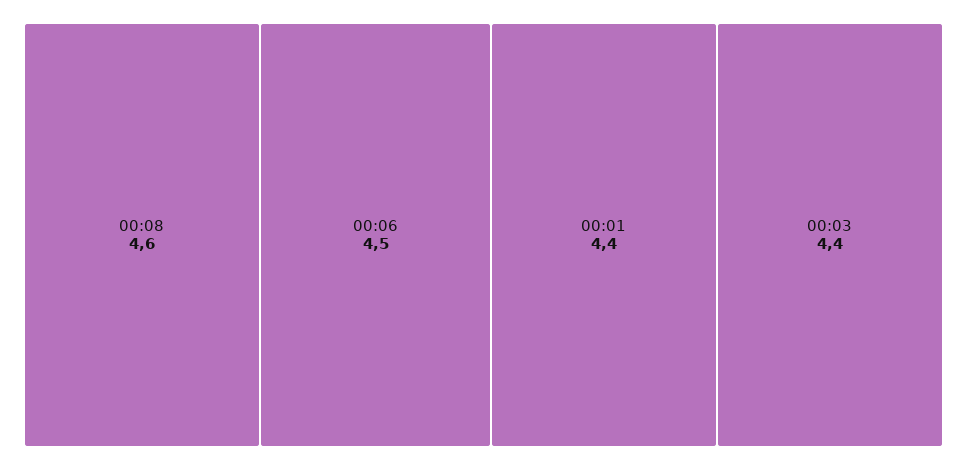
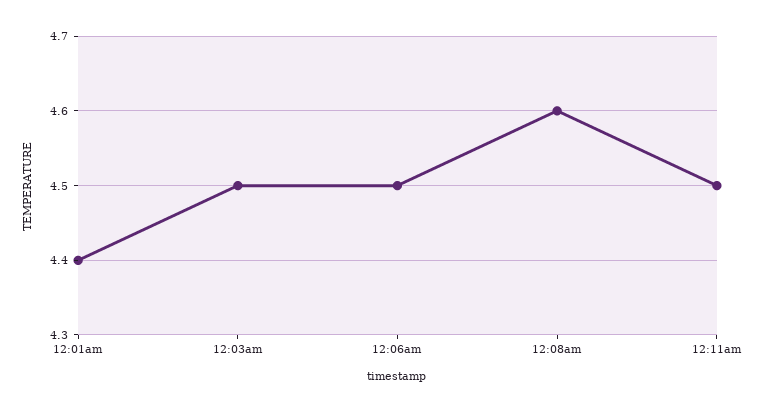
00:03: 4.4 -> 4.5
12:11am: none -> 4.5

